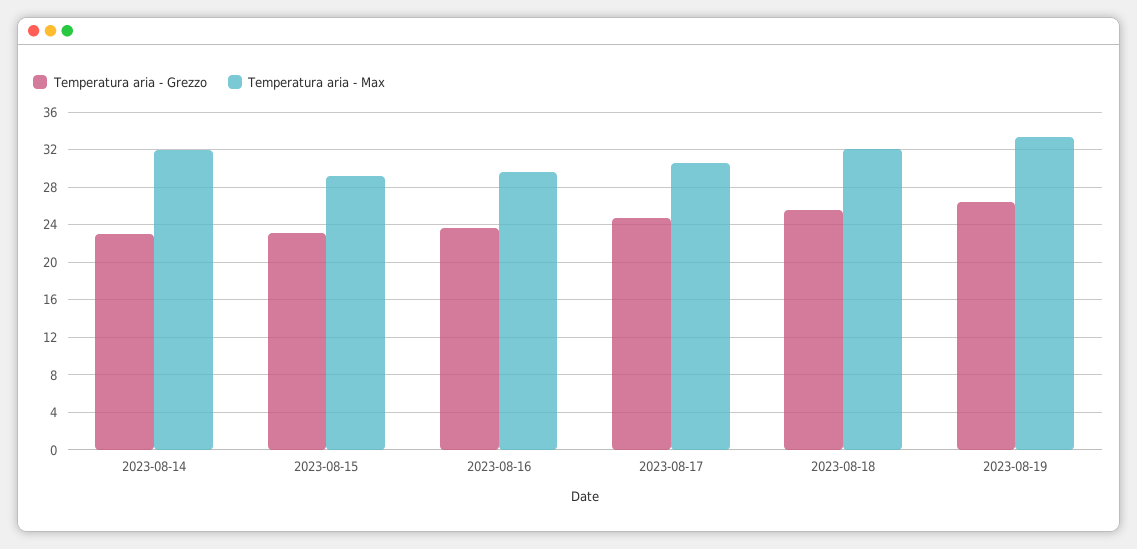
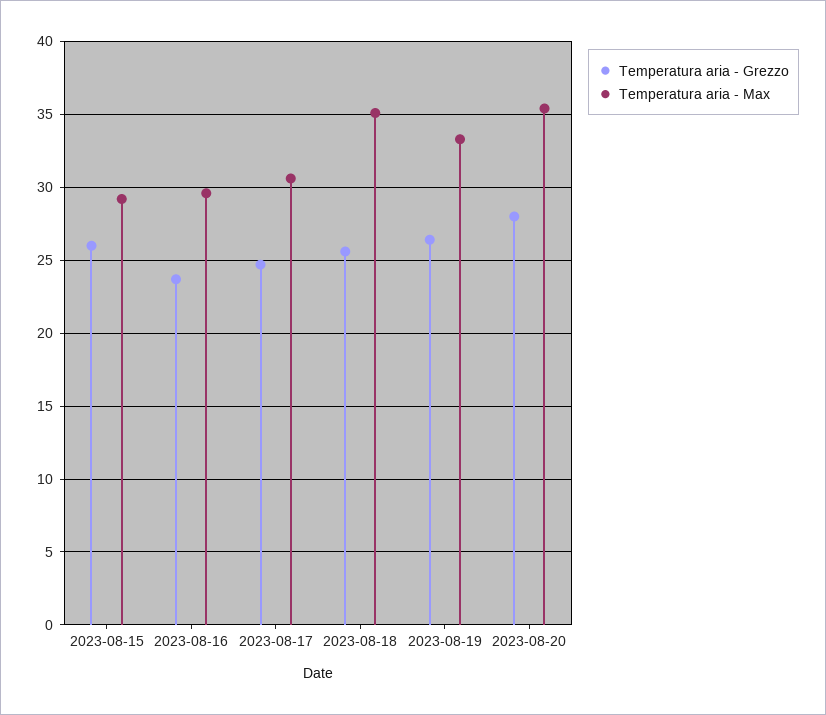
Temperatura aria - Grezzo, 2023-08-14: 23 -> none
Temperatura aria - Max, 2023-08-14: 32 -> none
Temperatura aria - Grezzo, 2023-08-15: 23 -> 26
Temperatura aria - Max, 2023-08-18: 32 -> 35
Temperatura aria - Grezzo, 2023-08-20: none -> 28
Temperatura aria - Max, 2023-08-20: none -> 35.5

